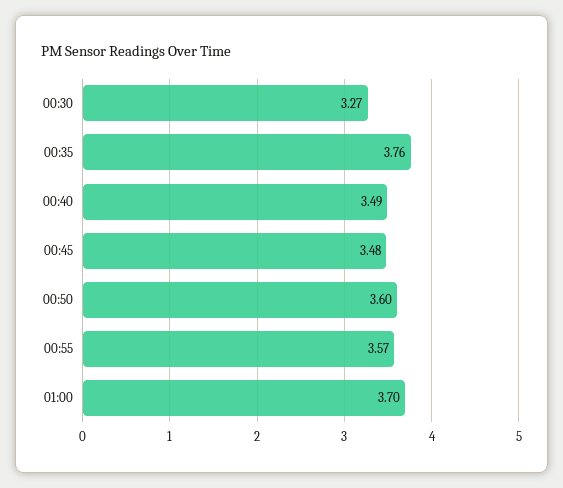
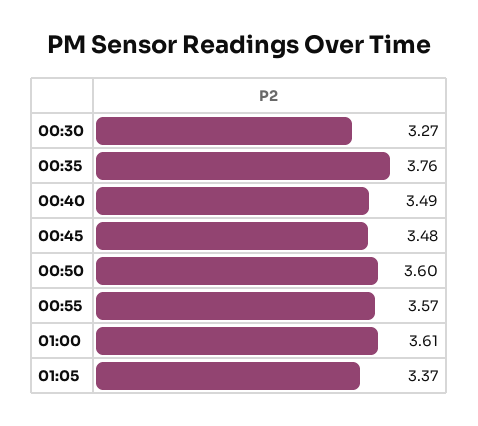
01:00: 3.7 -> 3.61
01:05: none -> 3.37

